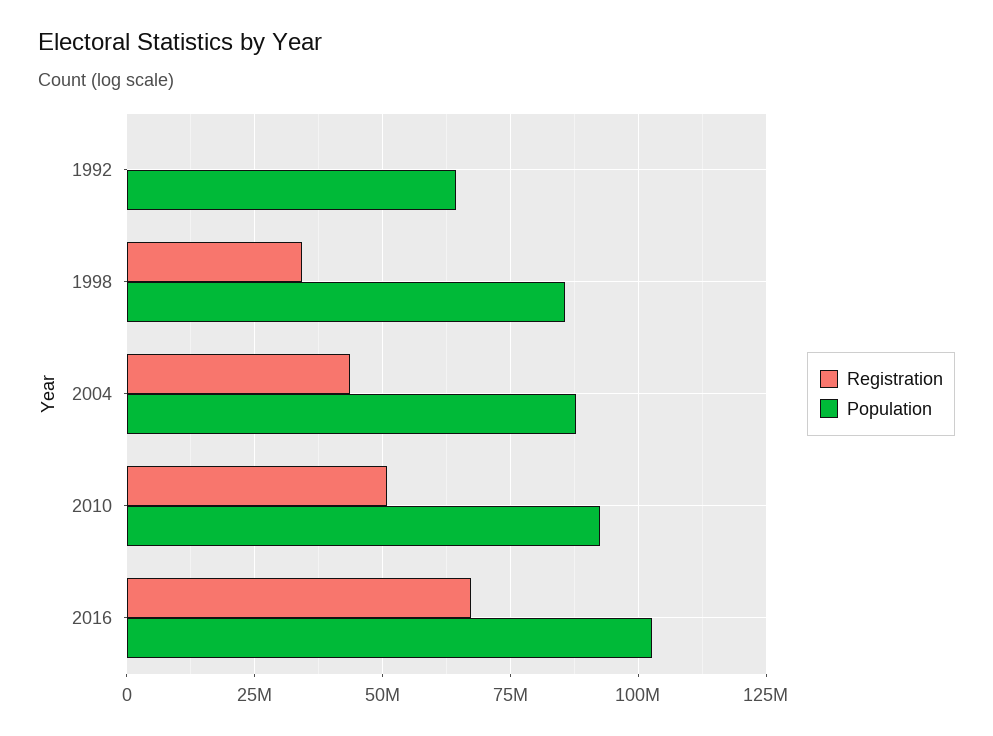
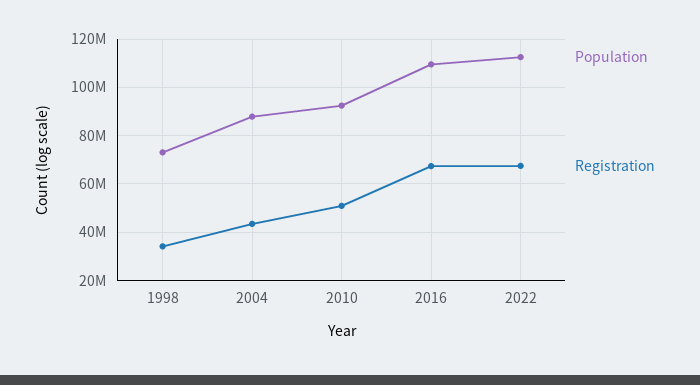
Registration, 1992: 0 -> none
Population, 1992: 65000000 -> none
Population, 1998: 85000000 -> 72500000
Population, 2016: 102500000 -> 110000000
Population, 2022: none -> 112500000
Registration, 2022: none -> 67500000

